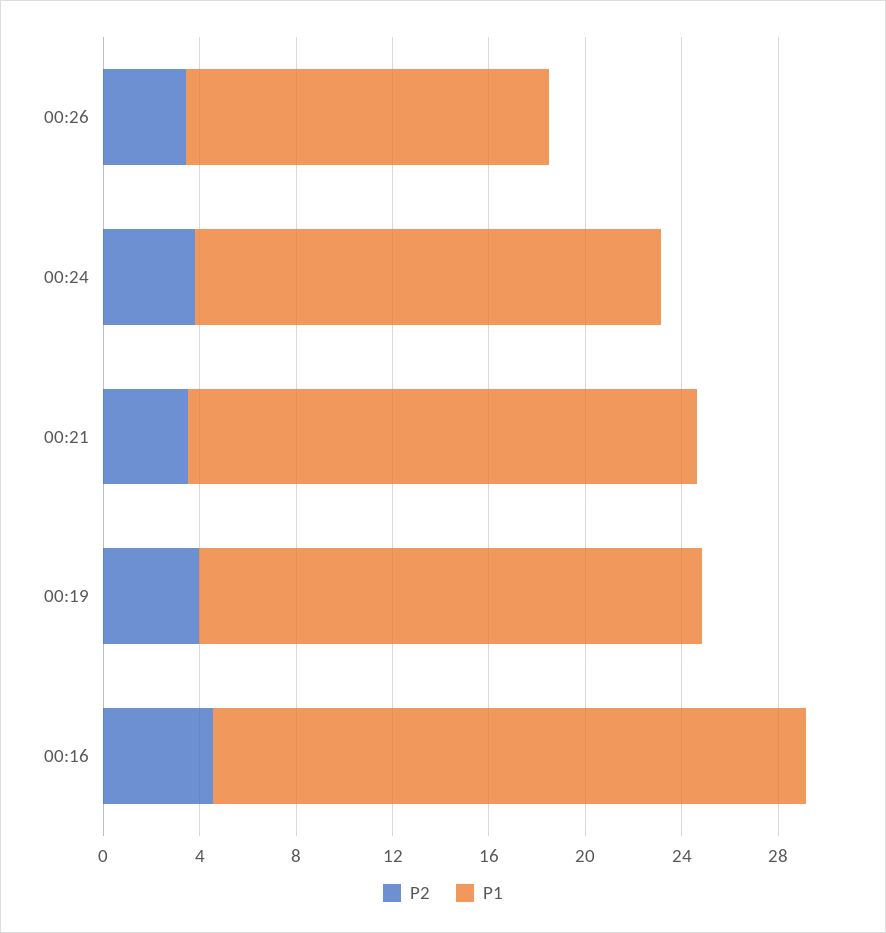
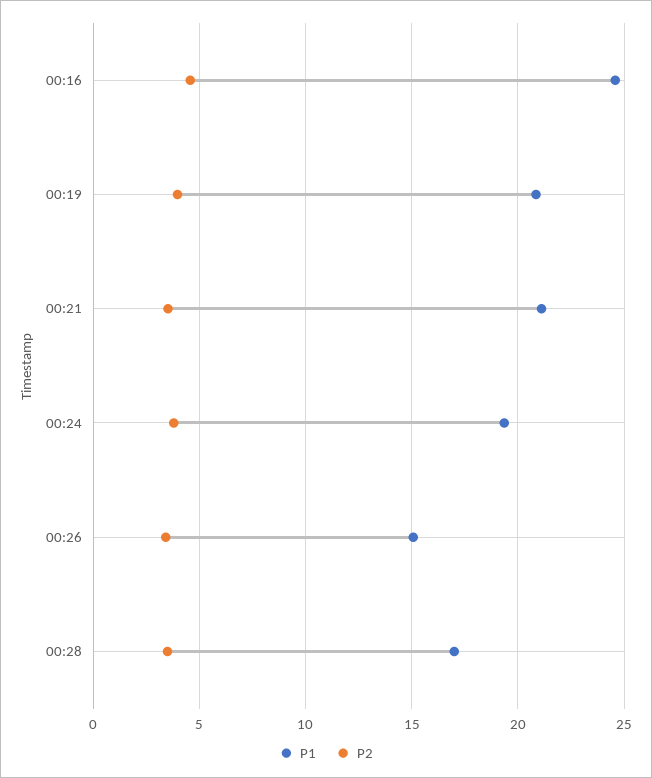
P1, 00:28: none -> 17
P2, 00:28: none -> 3.5

